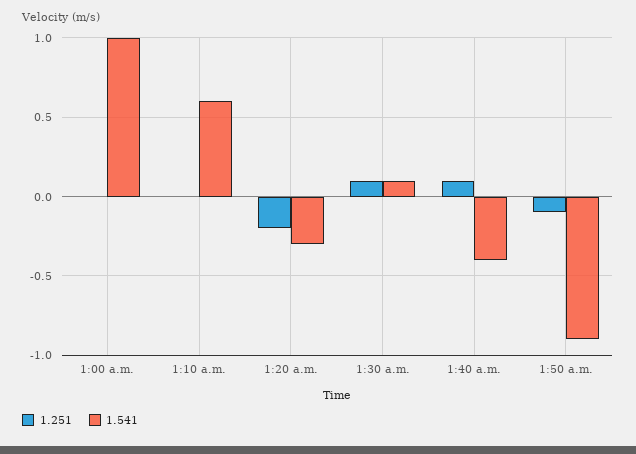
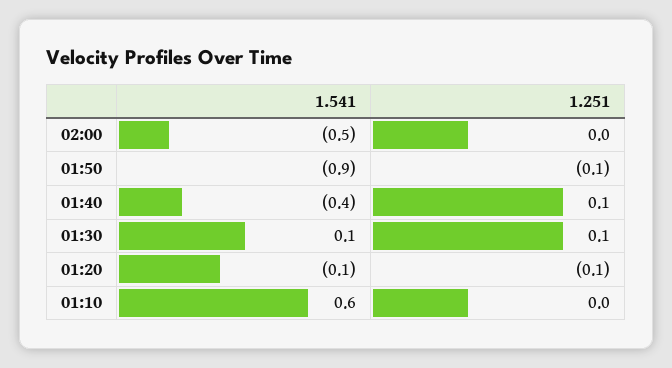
1.251, 1:00 a.m.: 0 -> none
1.541, 1:00 a.m.: 1 -> none
1.251, 1:20 a.m.: -0.2 -> -0.1
1.541, 1:20 a.m.: -0.3 -> -0.1
1.541, 02:00: none -> -0.5
1.251, 02:00: none -> 0

